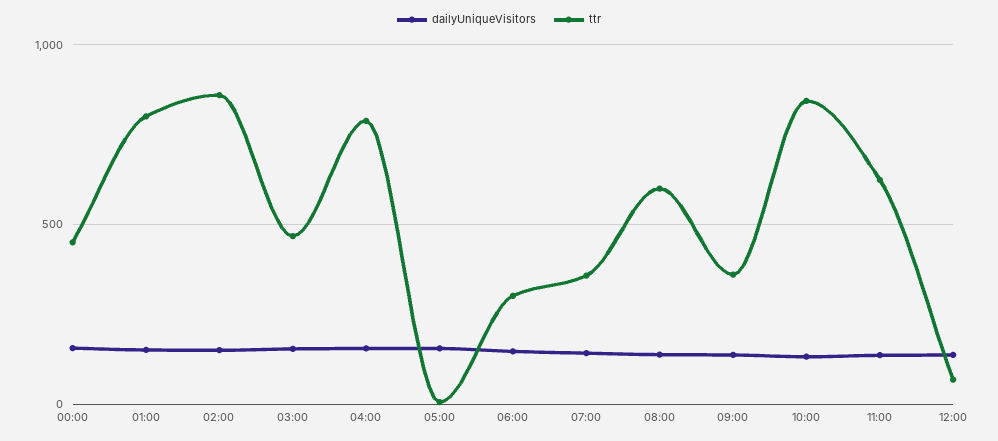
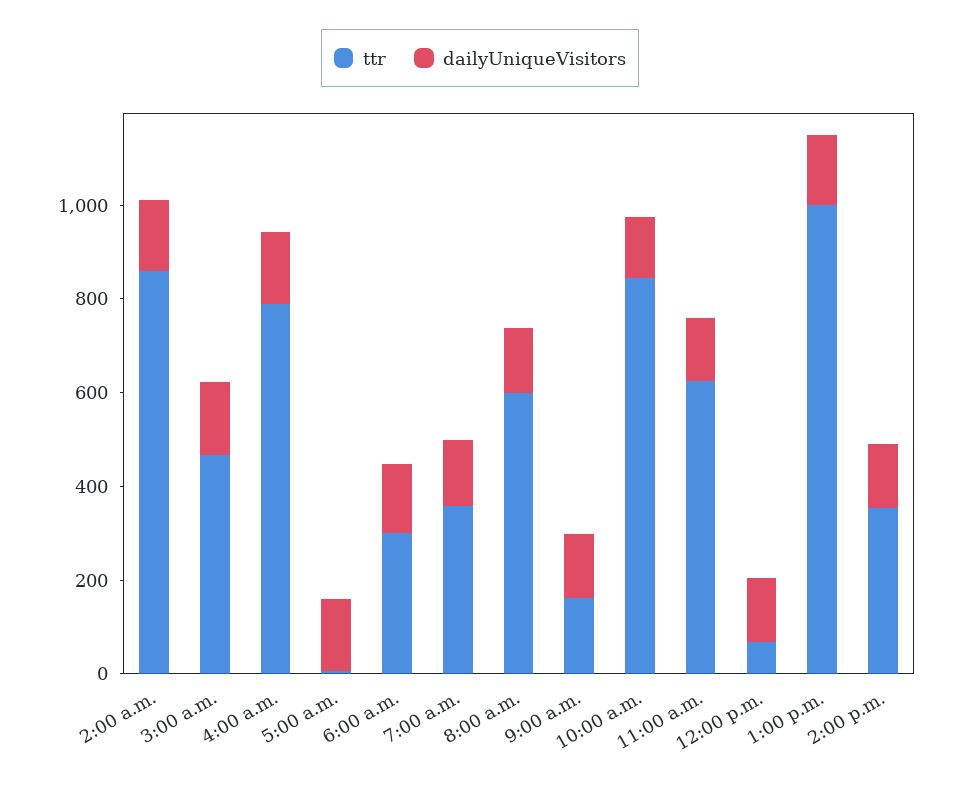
dailyUniqueVisitors, 00:00: 150 -> none
ttr, 00:00: 450 -> none
dailyUniqueVisitors, 01:00: 150 -> none
ttr, 01:00: 800 -> none
ttr, 09:00: 350 -> 150
ttr, 1:00 p.m.: none -> 1000
dailyUniqueVisitors, 1:00 p.m.: none -> 150
ttr, 2:00 p.m.: none -> 350
dailyUniqueVisitors, 2:00 p.m.: none -> 150

